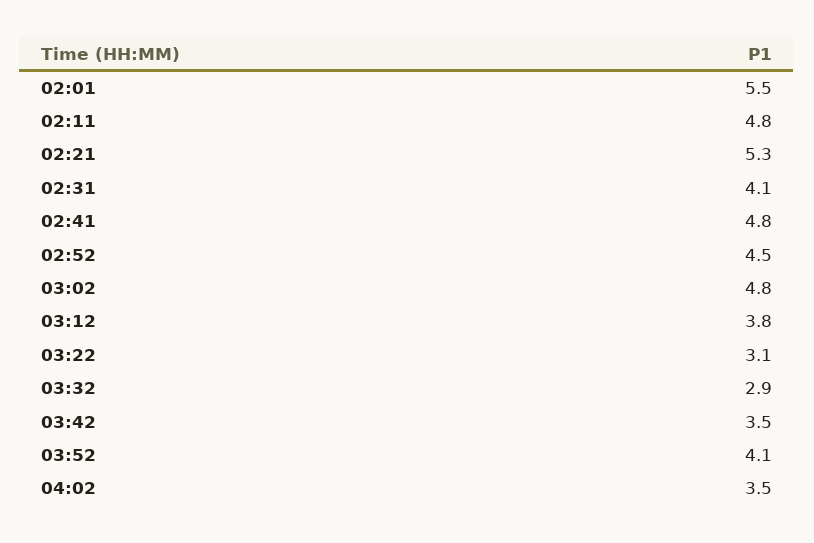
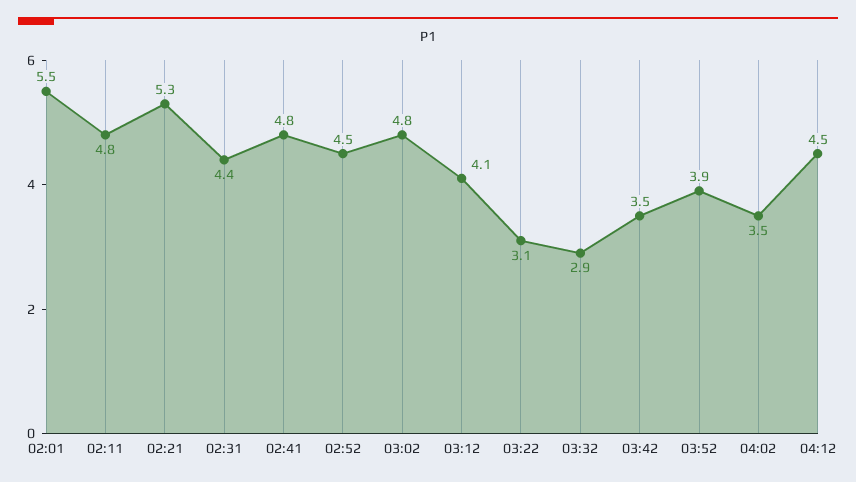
02:31: 4.1 -> 4.4
03:12: 3.8 -> 4.1
03:52: 4.1 -> 3.9
04:12: none -> 4.5

